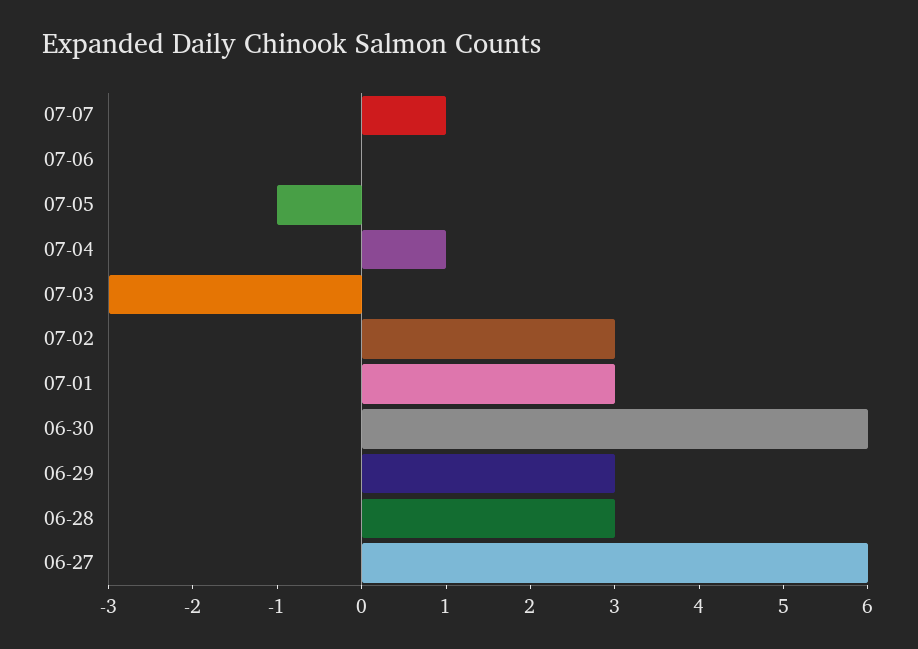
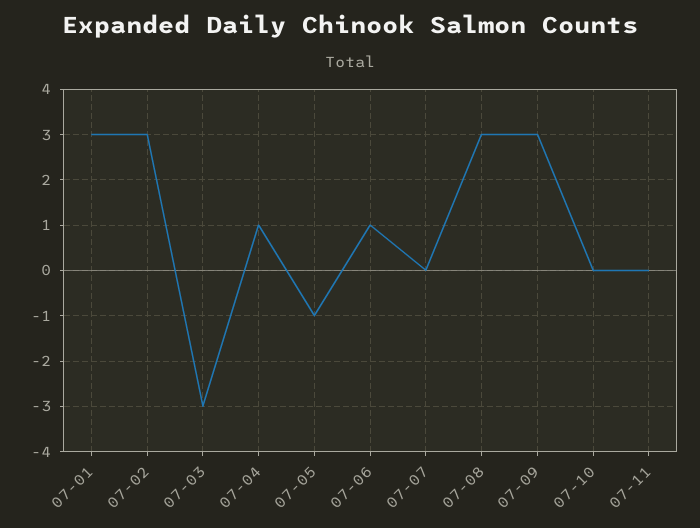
07-07: 1 -> 0
07-06: 0 -> 1
06-30: 6 -> none
06-29: 3 -> none
06-28: 3 -> none
06-27: 6 -> none
07-08: none -> 3
07-09: none -> 3
07-10: none -> 0
07-11: none -> 0

